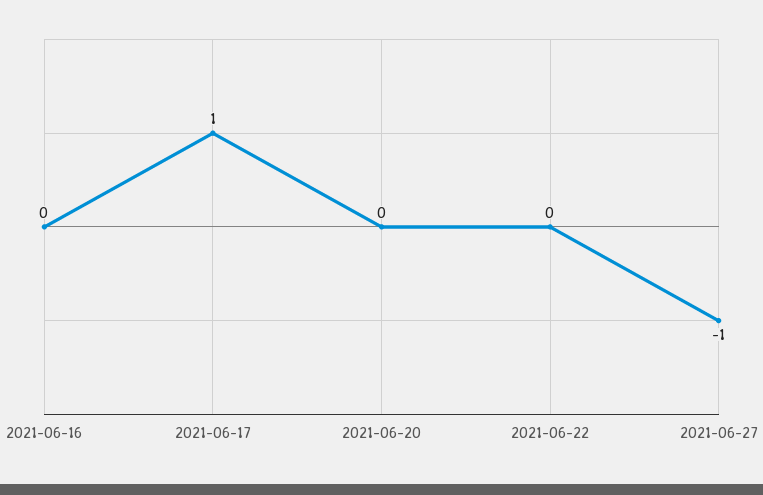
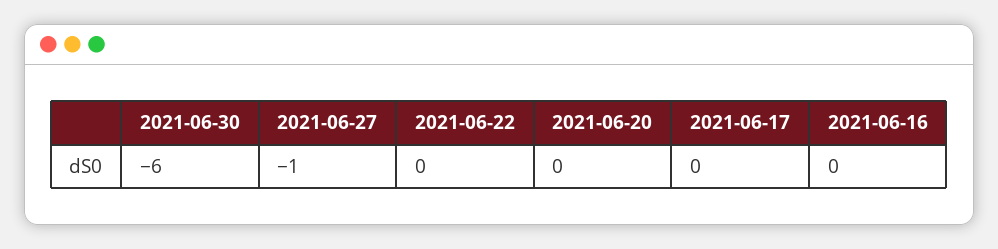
2021-06-17: 1 -> 0
2021-06-30: none -> -6

